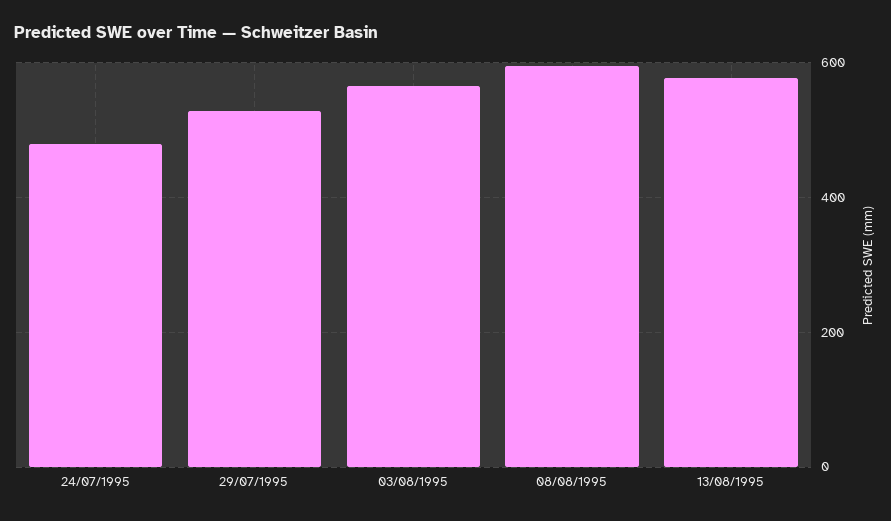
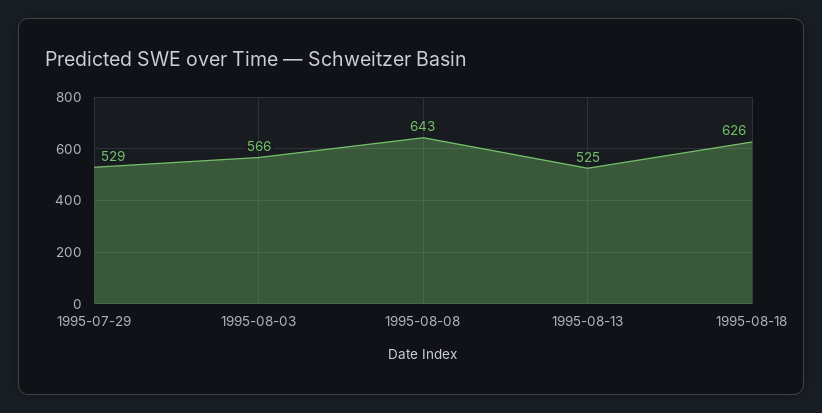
24/07/1995: 480 -> none
08/08/1995: 600 -> 643
13/08/1995: 580 -> 525
1995-08-18: none -> 626

